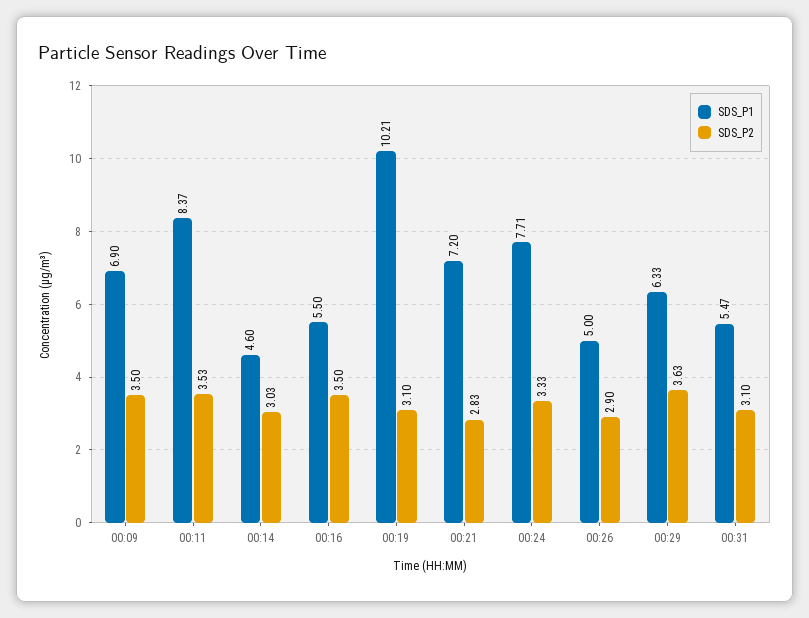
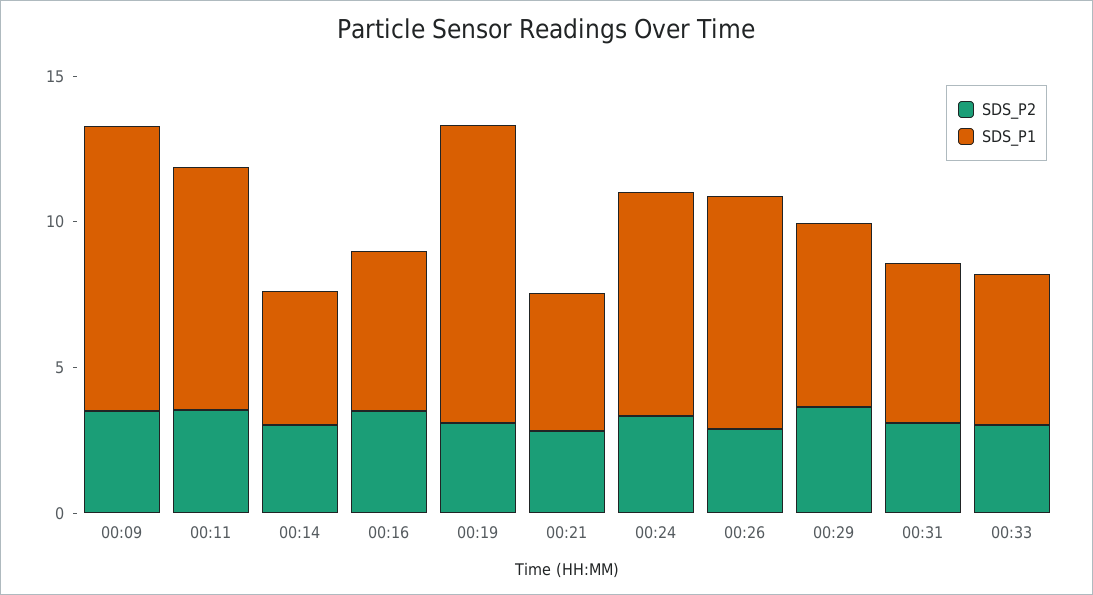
SDS_P1, 00:09: 6.9 -> 10
SDS_P1, 00:21: 7.2 -> 5
SDS_P1, 00:26: 5 -> 8
SDS_P2, 00:33: none -> 3
SDS_P1, 00:33: none -> 5

